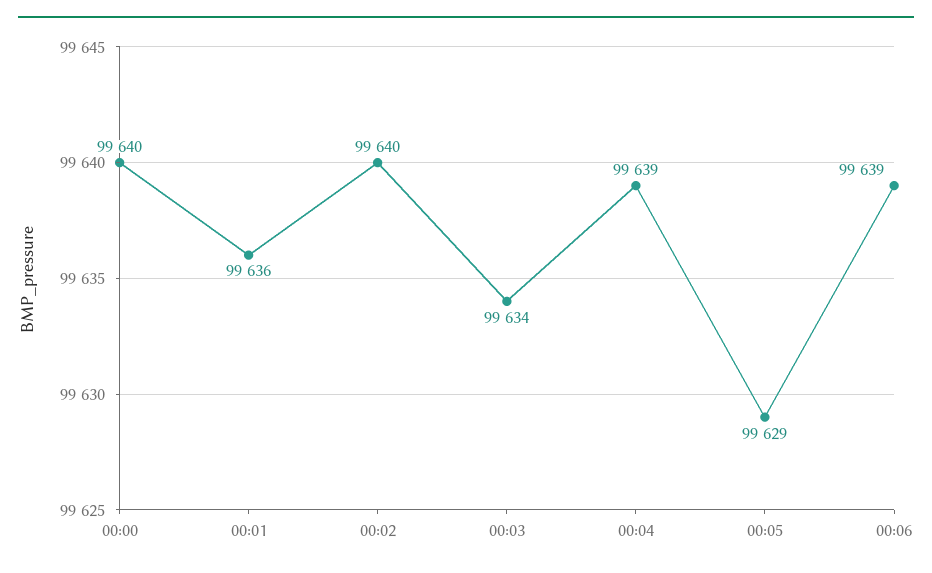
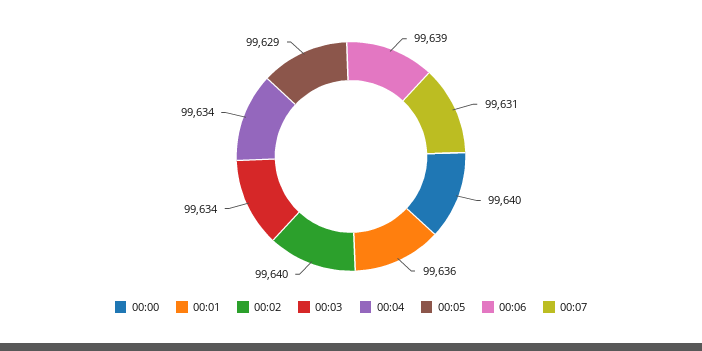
00:04: 99639 -> 99634
00:07: none -> 99631

